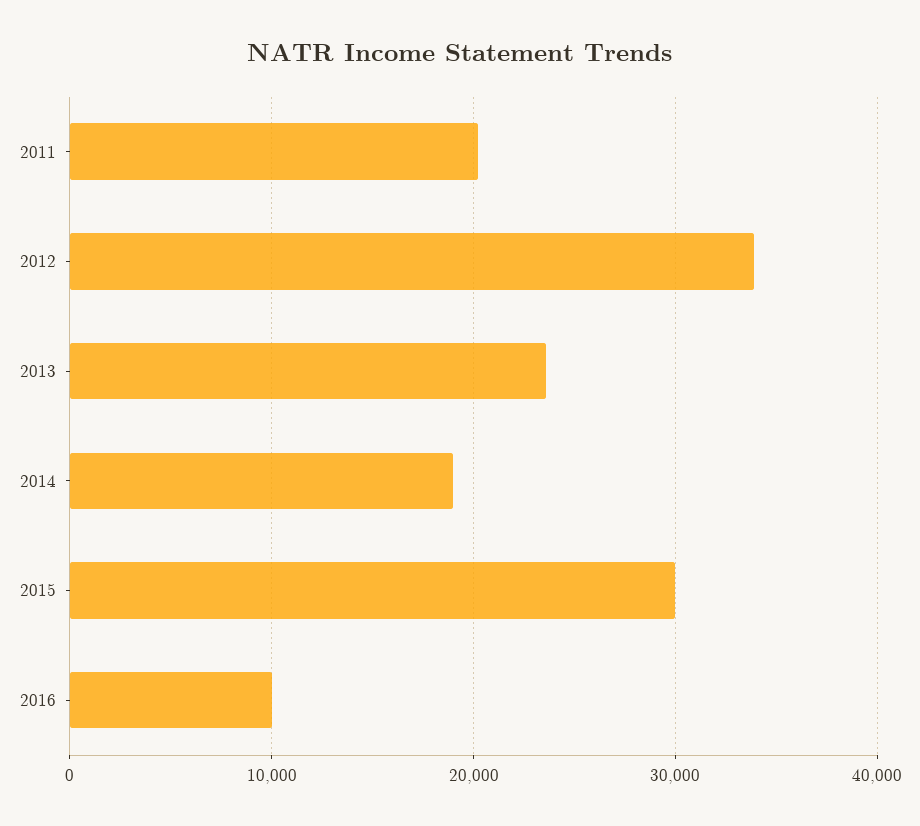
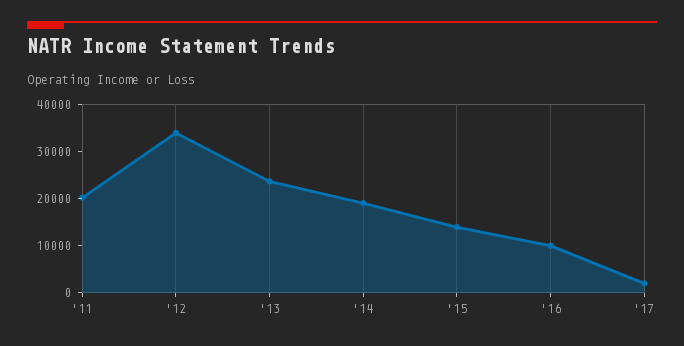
2015: 30000 -> 14000
'17: none -> 2000

